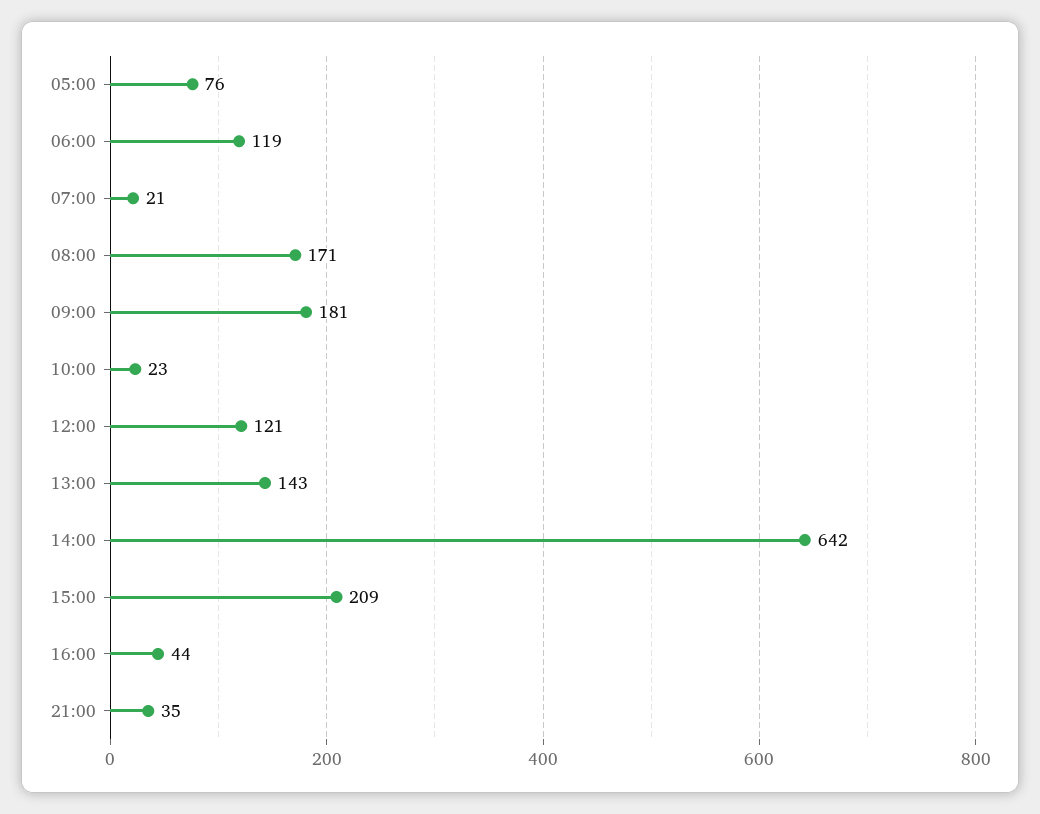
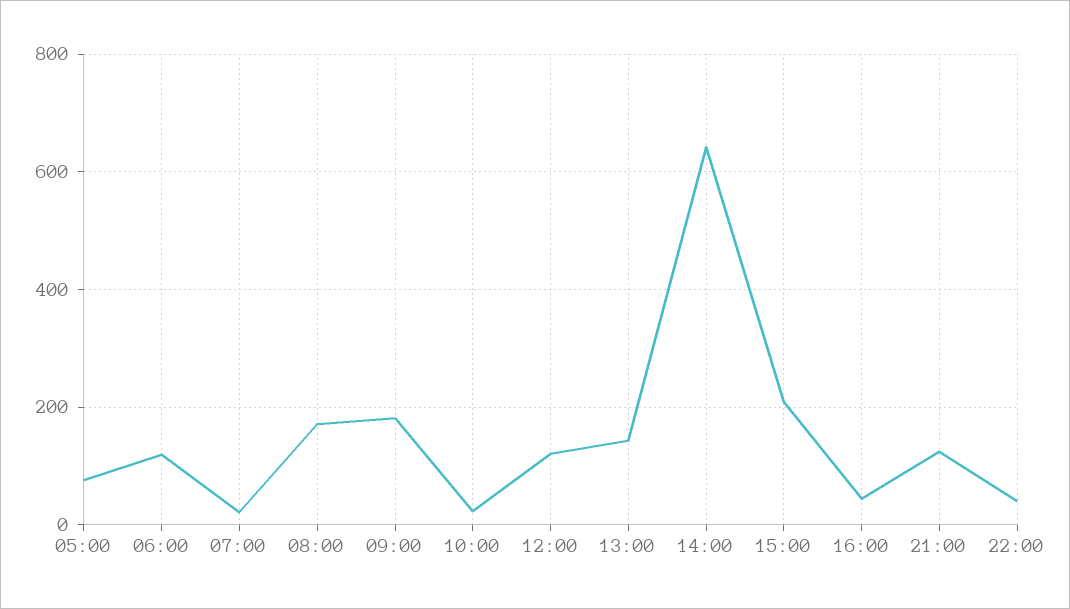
21:00: 35 -> 120
22:00: none -> 40

